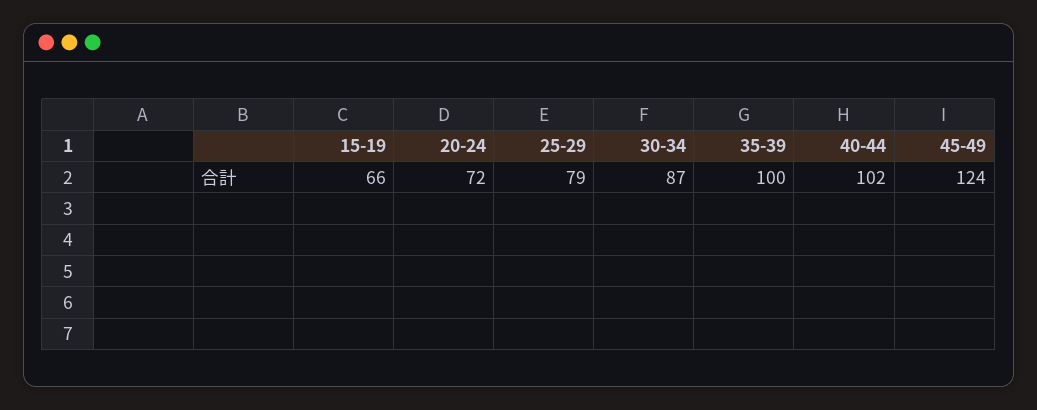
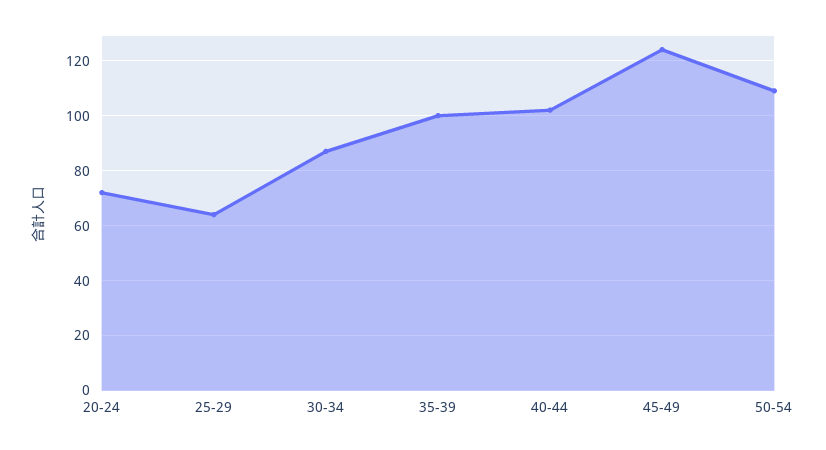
15-19: 66 -> none
25-29: 79 -> 65
50-54: none -> 110

